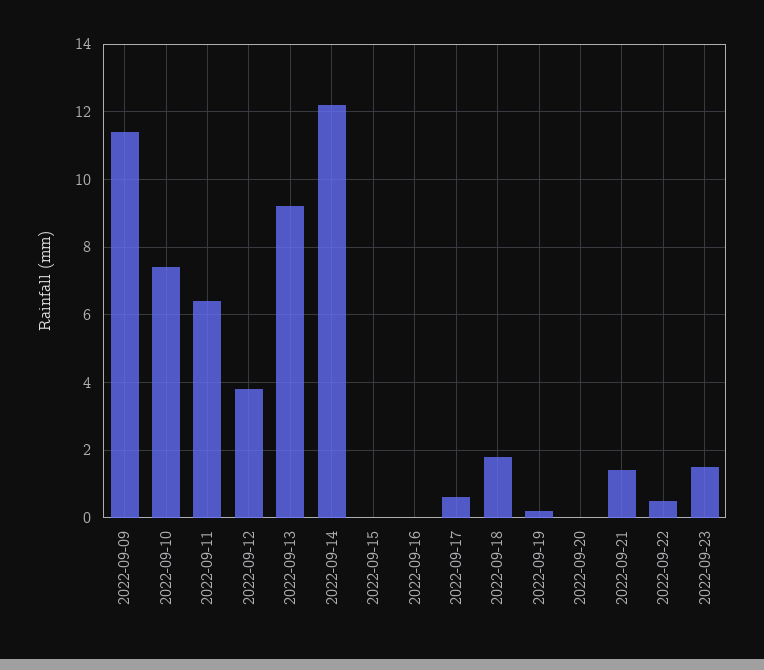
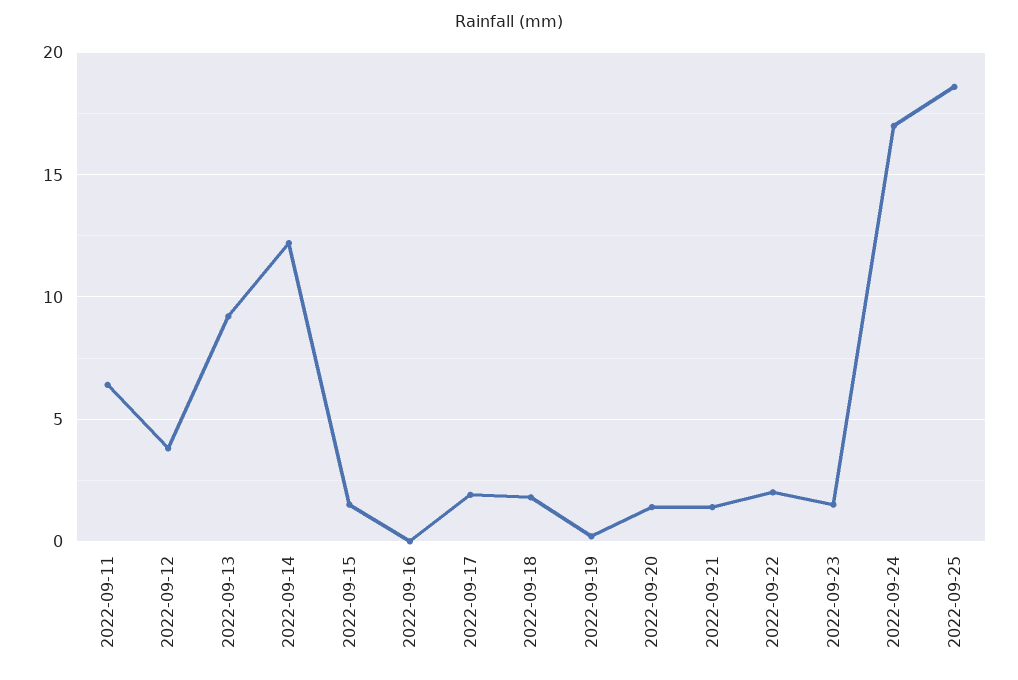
2022-09-09: 11.5 -> none
2022-09-10: 7.5 -> none
2022-09-15: 0 -> 1.5
2022-09-17: 0.5 -> 2
2022-09-20: 0 -> 1.5
2022-09-22: 0.5 -> 2
2022-09-24: none -> 17
2022-09-25: none -> 18.5

